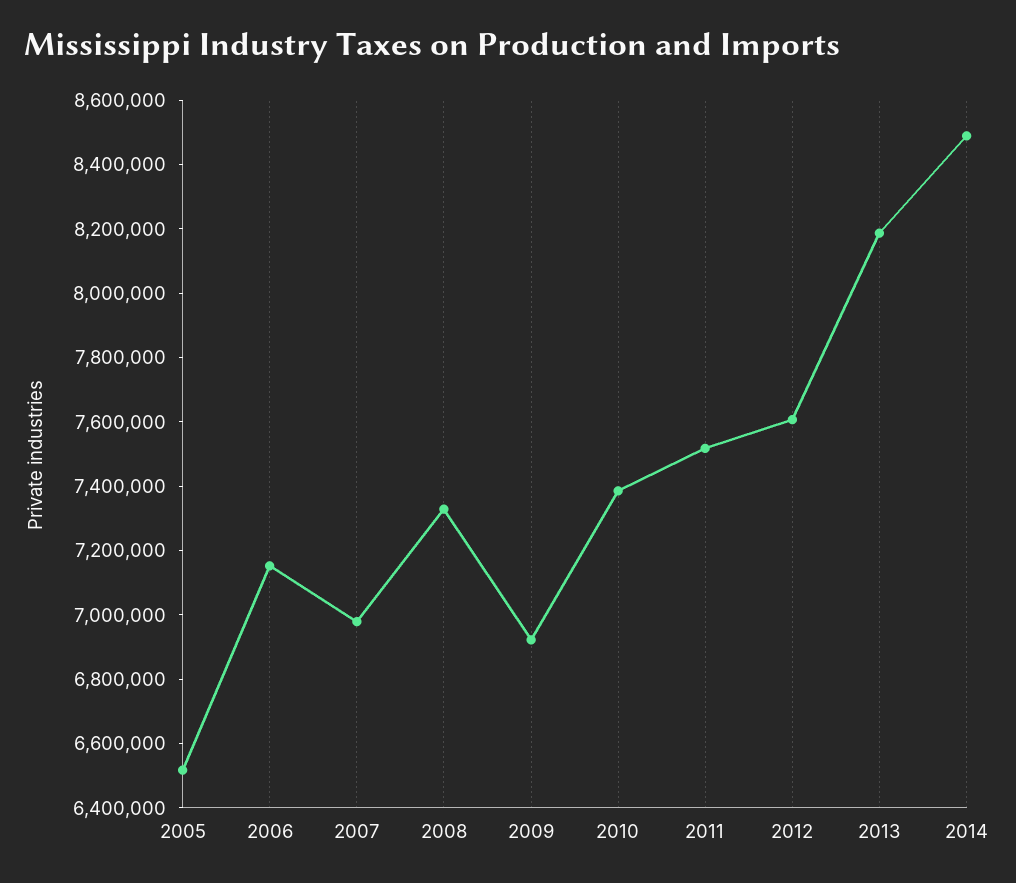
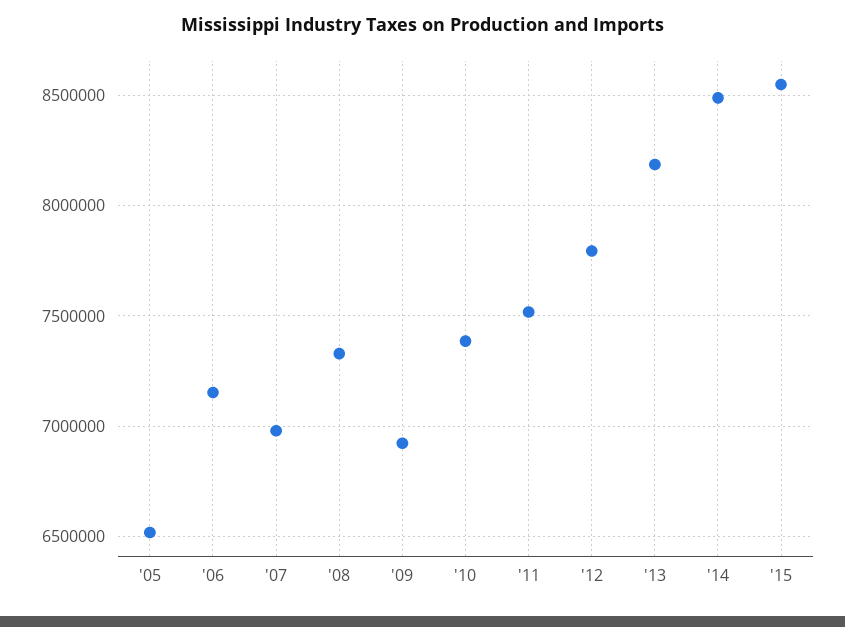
2012: 7600000 -> 7800000
'15: none -> 8550000

